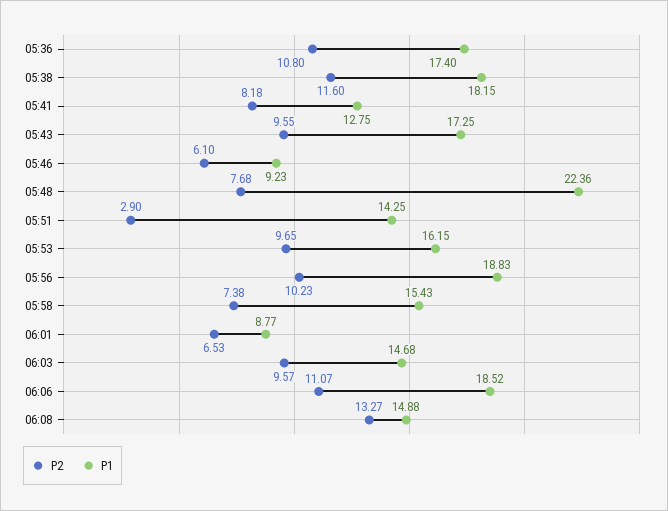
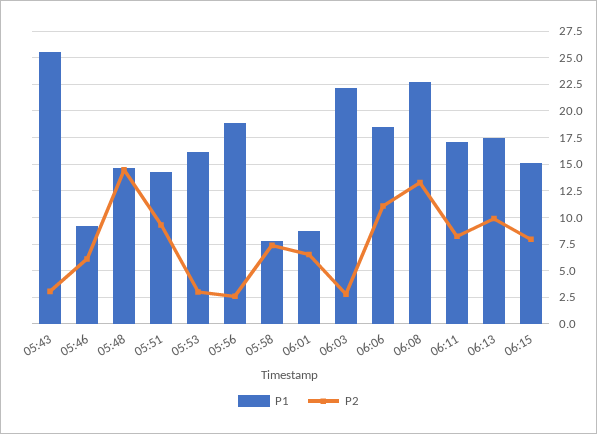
P2, 05:36: 10.8 -> none
P1, 05:36: 17.4 -> none
P2, 05:38: 11.6 -> none
P1, 05:38: 18.15 -> none
P2, 05:41: 8.18 -> none
P1, 05:41: 12.75 -> none
P2, 05:43: 9.55 -> 2.5
P1, 05:43: 17.25 -> 25
P2, 05:48: 7.68 -> 15
P1, 05:48: 22.36 -> 15
P2, 05:51: 2.9 -> 10
P2, 05:53: 9.65 -> 2.5
P2, 05:56: 10.23 -> 2.5
P1, 05:58: 15.43 -> 7.5
P2, 06:03: 9.57 -> 2.5
P1, 06:03: 14.68 -> 22.5
P1, 06:08: 14.88 -> 22.5
P1, 06:11: none -> 17.5
P2, 06:11: none -> 7.5
P1, 06:13: none -> 17.5
P2, 06:13: none -> 10
P1, 06:15: none -> 15
P2, 06:15: none -> 7.5

